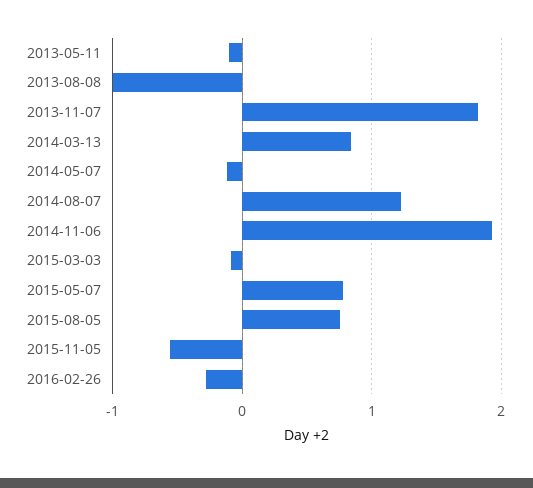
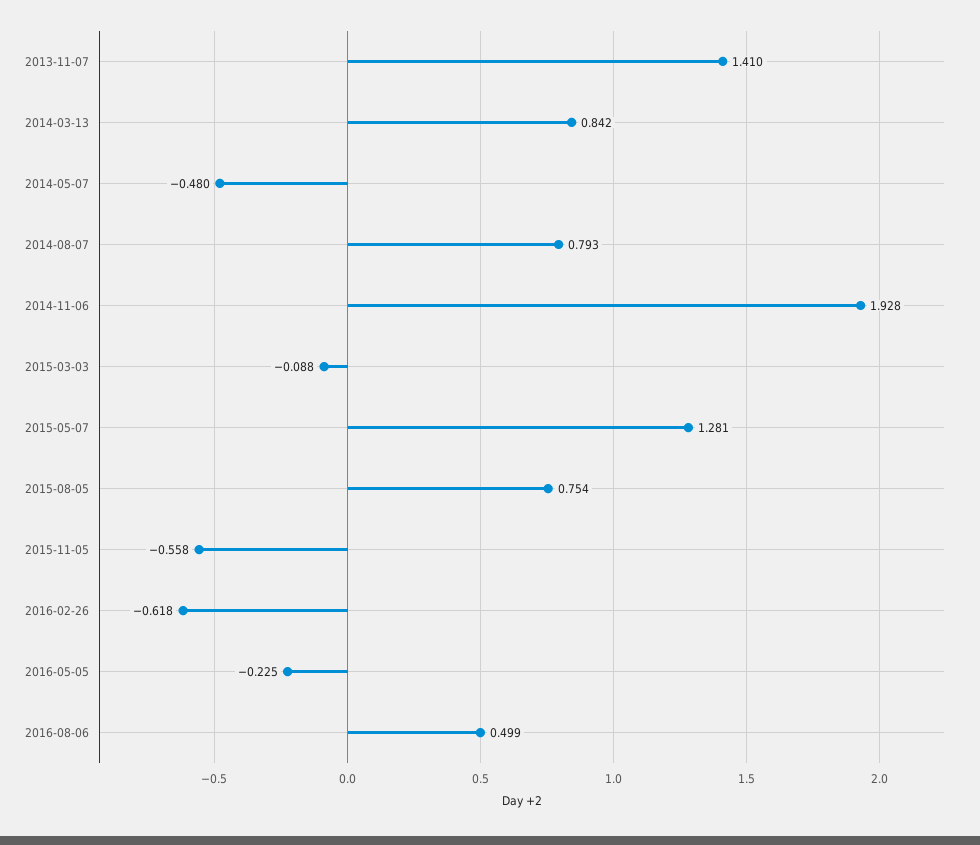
2013-05-11: -0.1 -> none
2013-08-08: -1 -> none
2013-11-07: 1.8 -> 1.41
2014-05-07: -0.1 -> -0.48
2014-08-07: 1.2 -> 0.793
2015-05-07: 0.8 -> 1.281
2016-02-26: -0.3 -> -0.618
2016-05-05: none -> -0.225
2016-08-06: none -> 0.499

